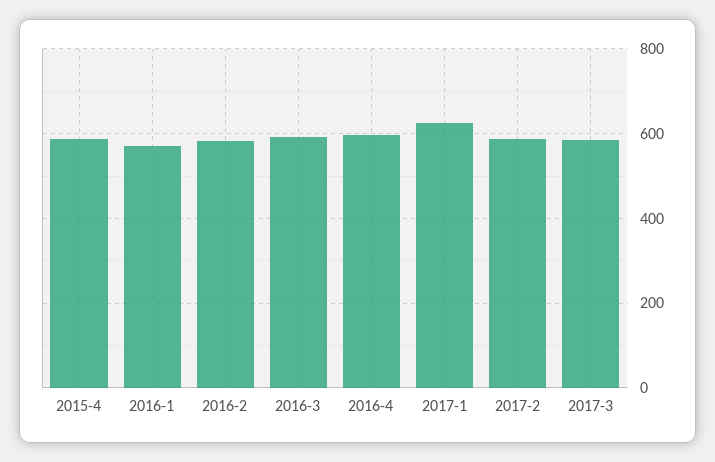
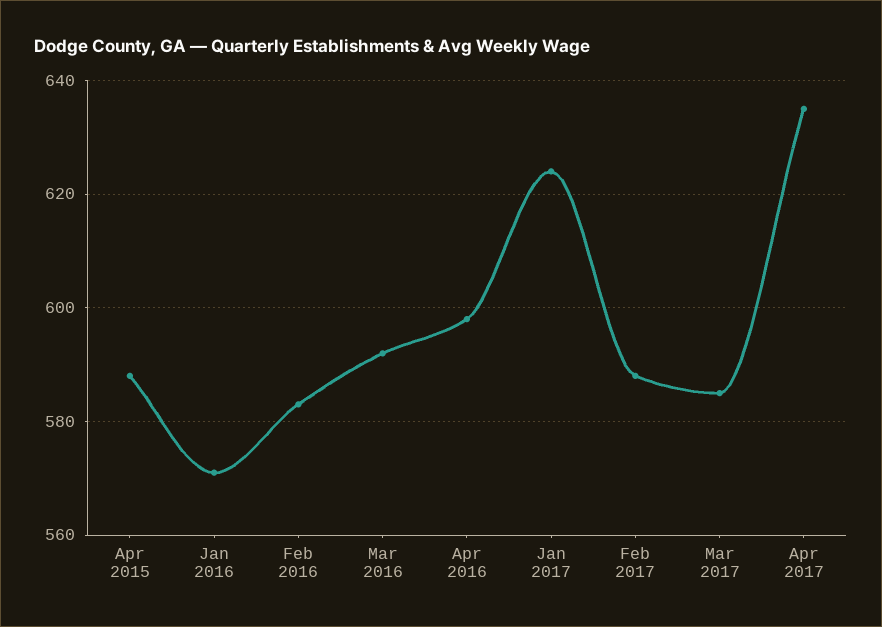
Apr 2017: none -> 635

